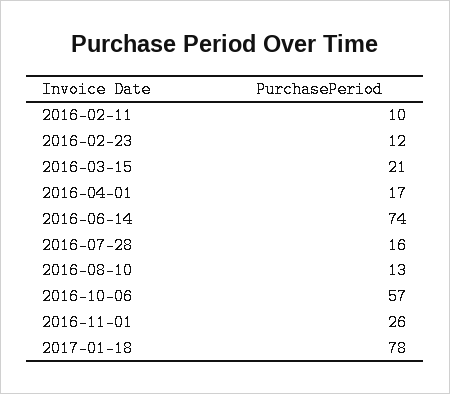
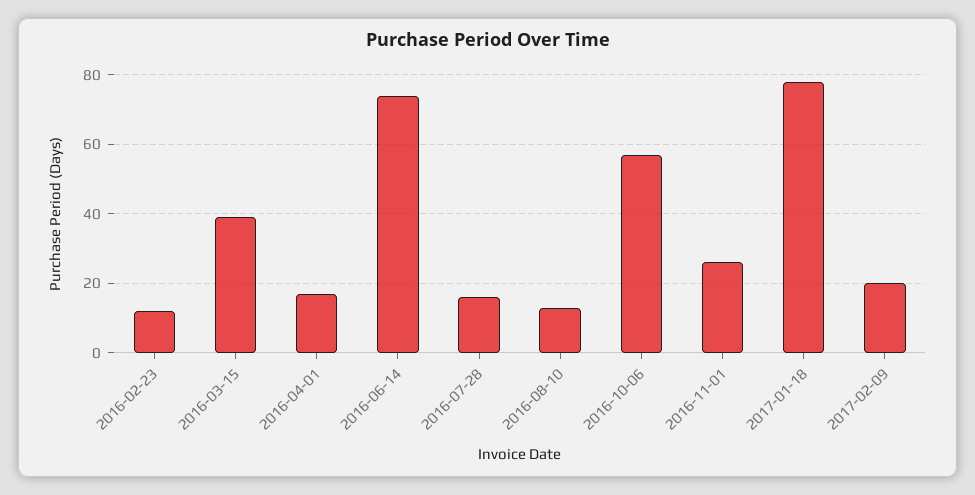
2016-02-11: 10 -> none
2016-03-15: 21 -> 40
2017-02-09: none -> 20

